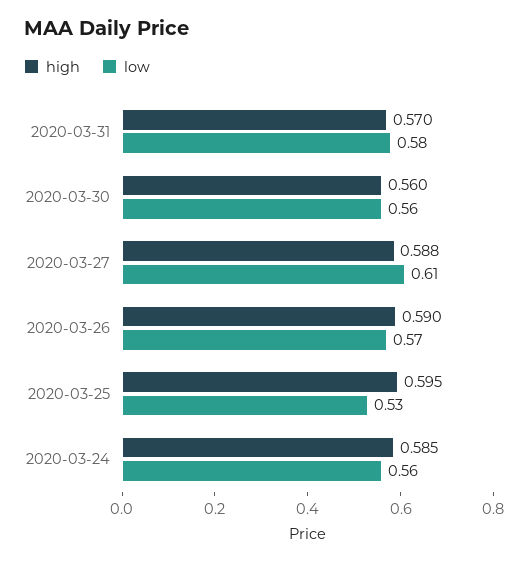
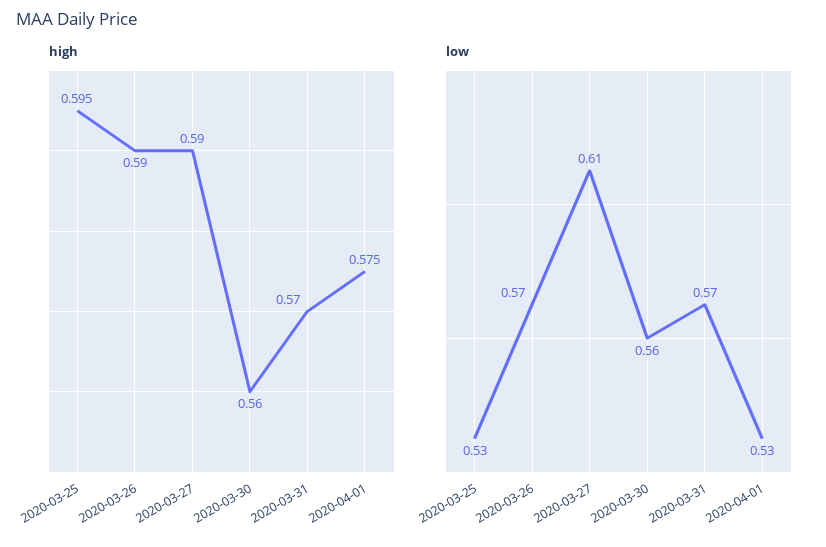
low, 2020-03-31: 0.58 -> 0.57
high, 2020-03-27: 0.588 -> 0.59
high, 2020-03-24: 0.585 -> none
low, 2020-03-24: 0.56 -> none
high, 2020-04-01: none -> 0.575
low, 2020-04-01: none -> 0.53

